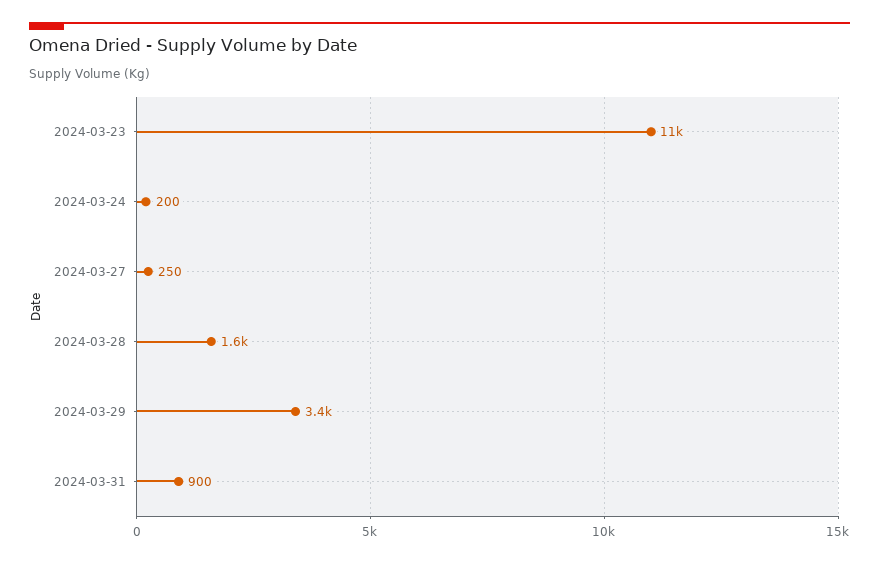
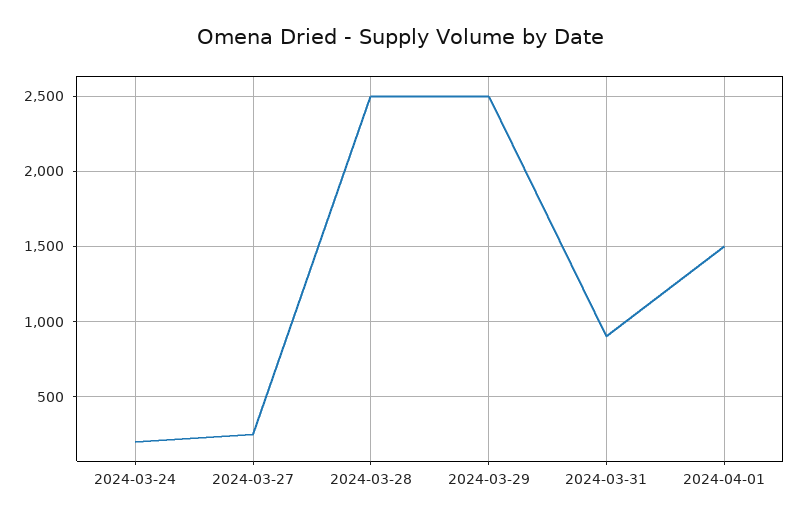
2024-03-23: 11000 -> none
2024-03-28: 1600 -> 2500
2024-03-29: 3400 -> 2500
2024-04-01: none -> 1500

